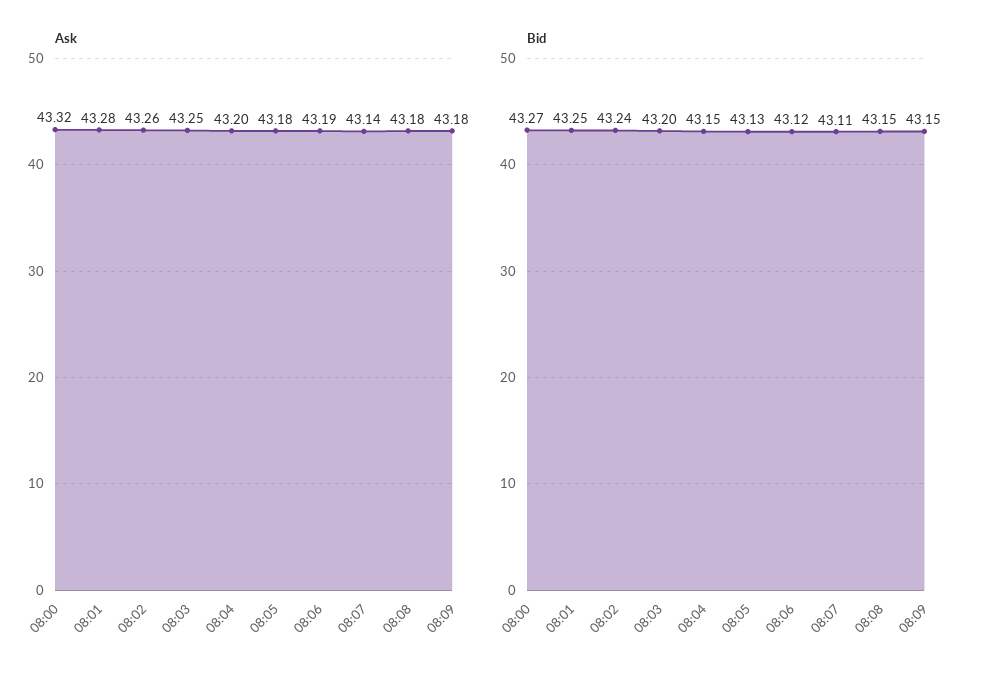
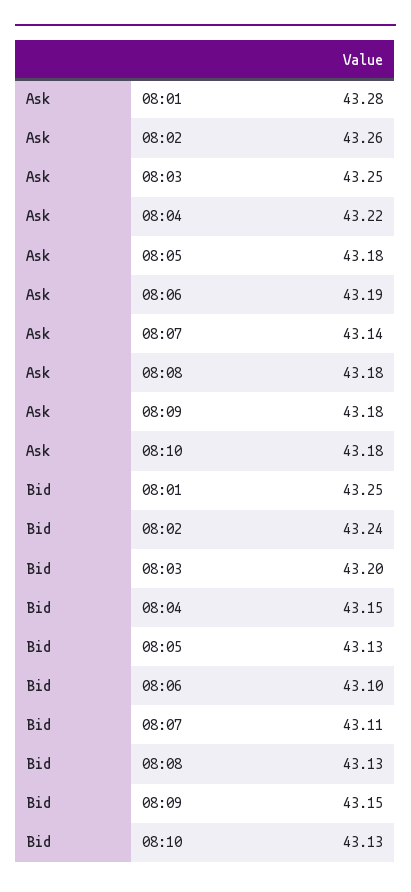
Ask, 08:00: 43.32 -> none
Ask, 08:04: 43.2 -> 43.22
Bid, 08:00: 43.27 -> none
Bid, 08:06: 43.12 -> 43.1
Bid, 08:08: 43.15 -> 43.13
Ask, 08:10: none -> 43.18
Bid, 08:10: none -> 43.13

